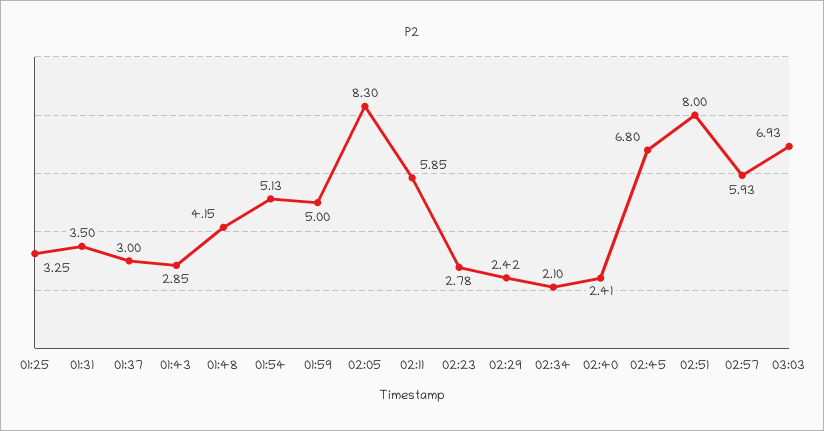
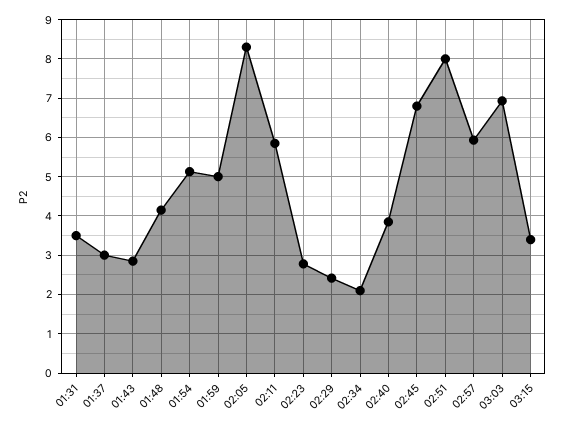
01:25: 3.25 -> none
02:40: 2.41 -> 3.8
03:15: none -> 3.4

